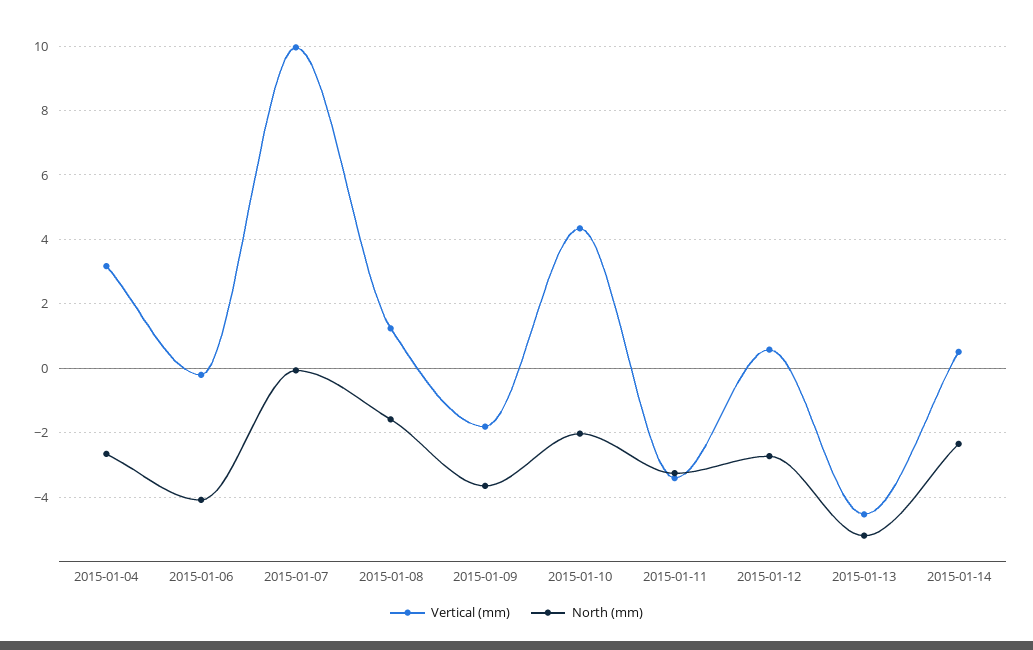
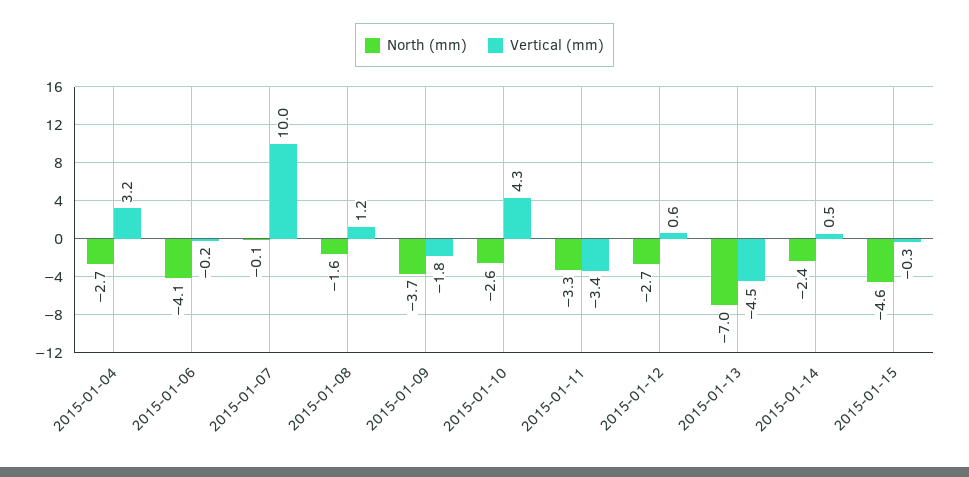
North (mm), 2015-01-10: -2 -> -2.6
North (mm), 2015-01-13: -5.2 -> -7
North (mm), 2015-01-15: none -> -4.6
Vertical (mm), 2015-01-15: none -> -0.3

